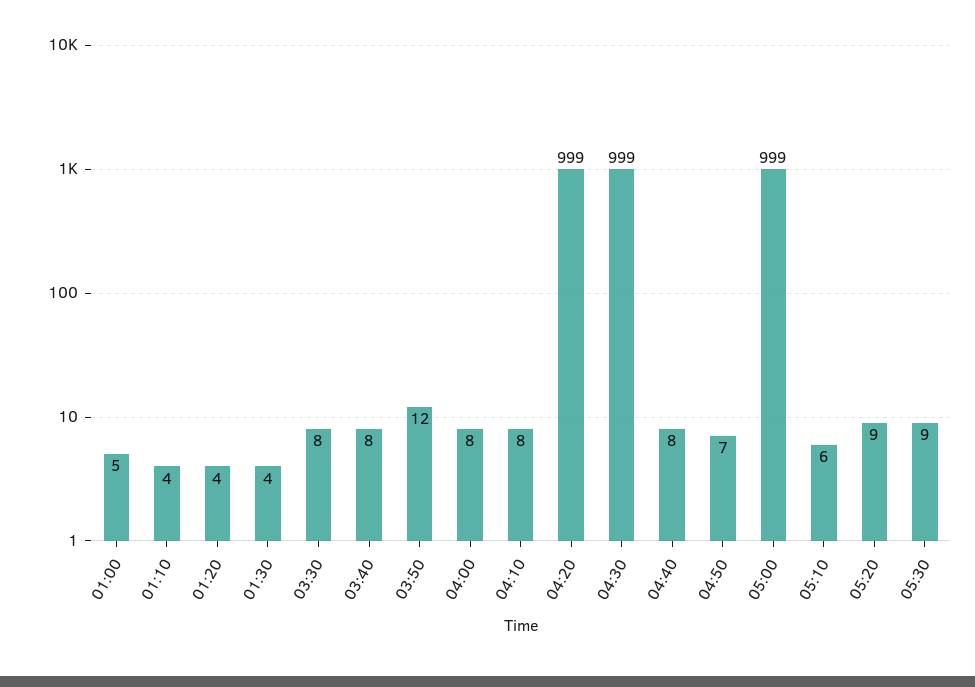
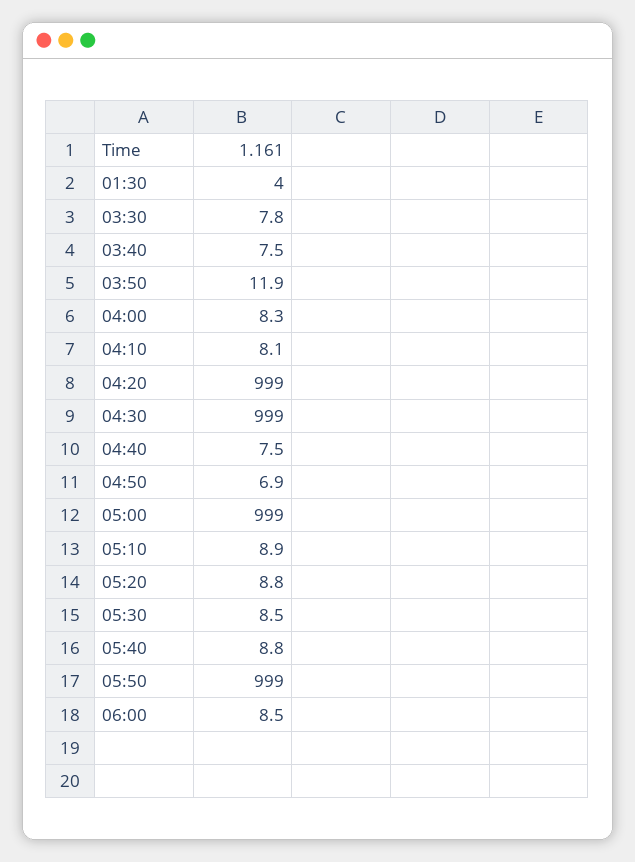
01:00: 5 -> none
01:10: 4 -> none
01:20: 4 -> none
05:10: 6 -> 8.9
05:40: none -> 8.8
05:50: none -> 999
06:00: none -> 8.5

